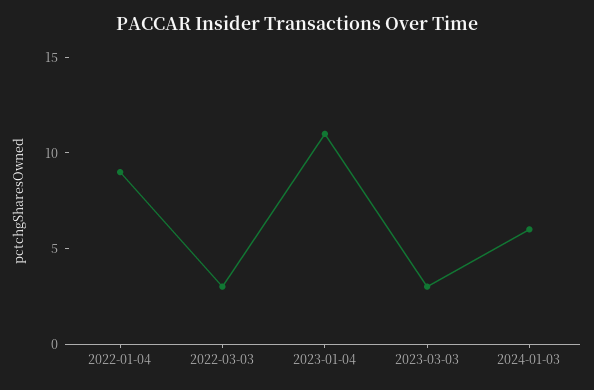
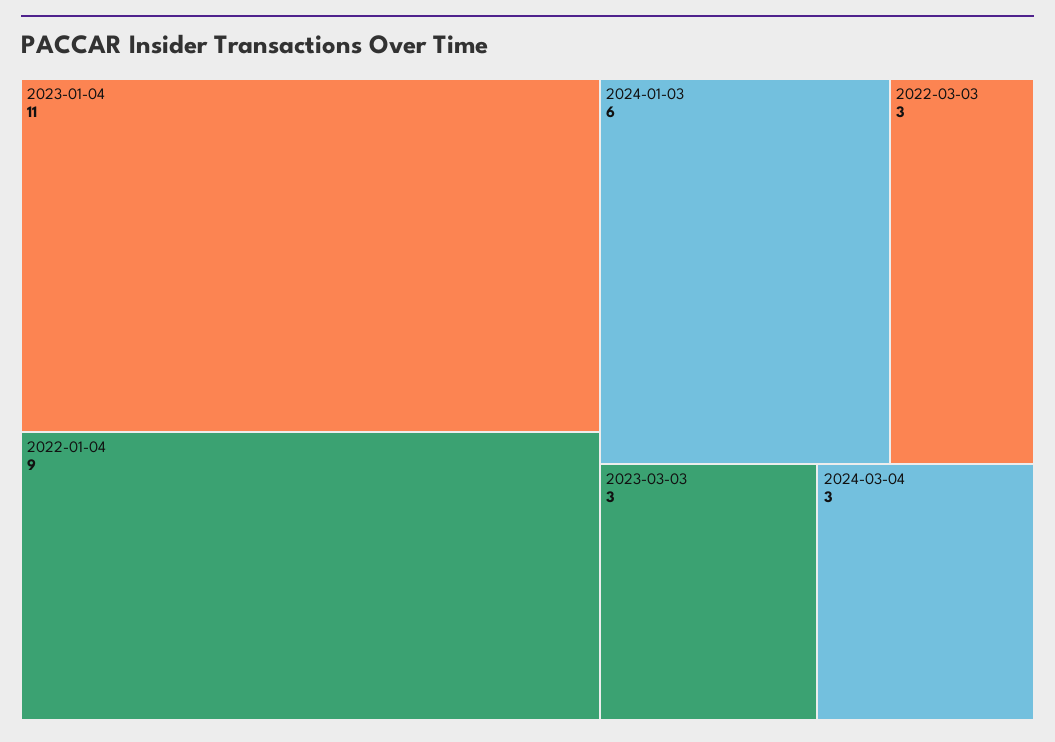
2024-03-04: none -> 3

